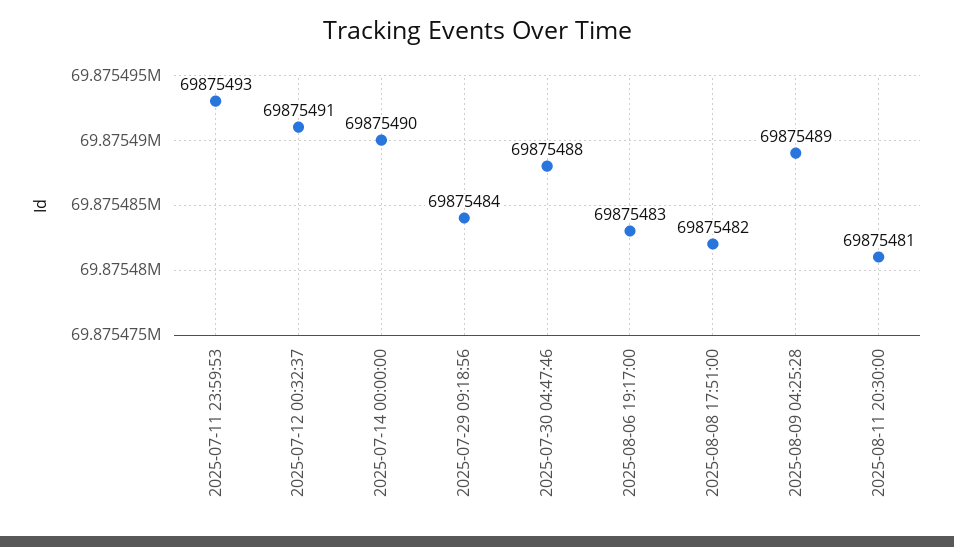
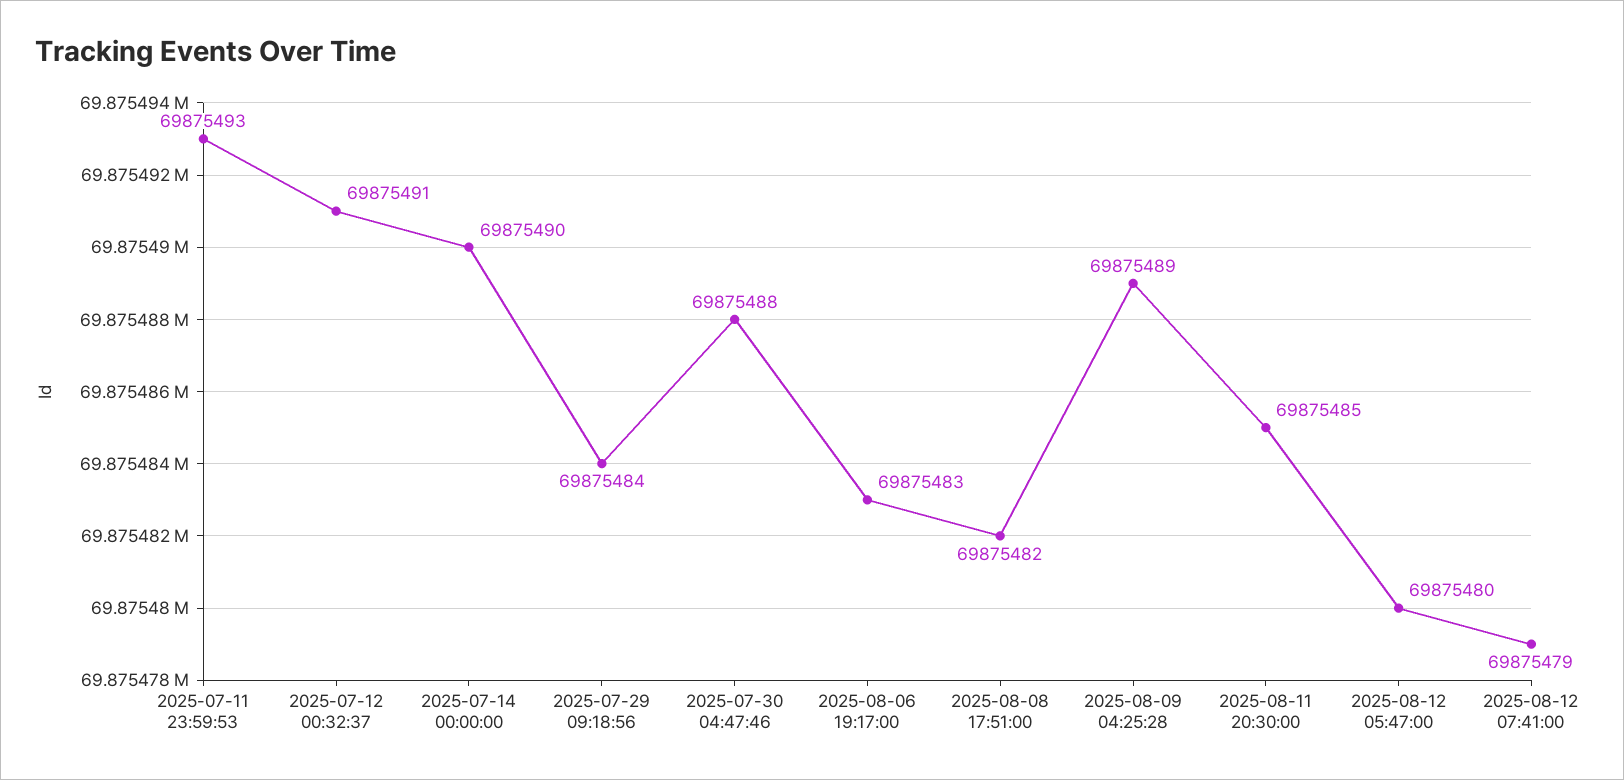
2025-08-11 20:30:00: 69875481 -> 69875485
2025-08-12 05:47:00: none -> 69875480
2025-08-12 07:41:00: none -> 69875479

